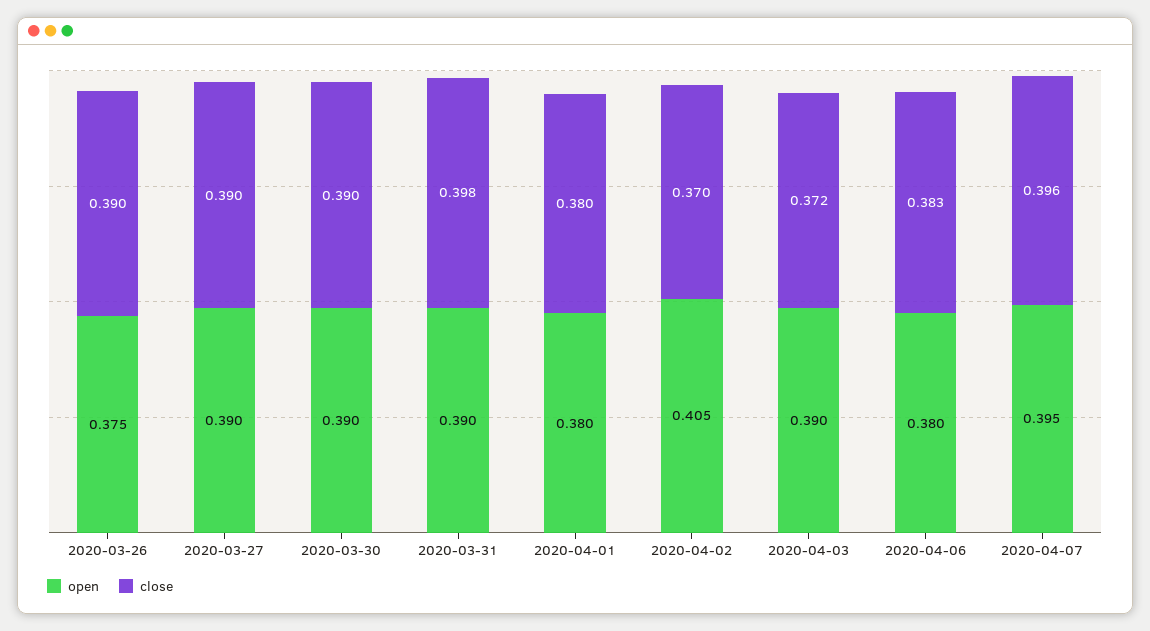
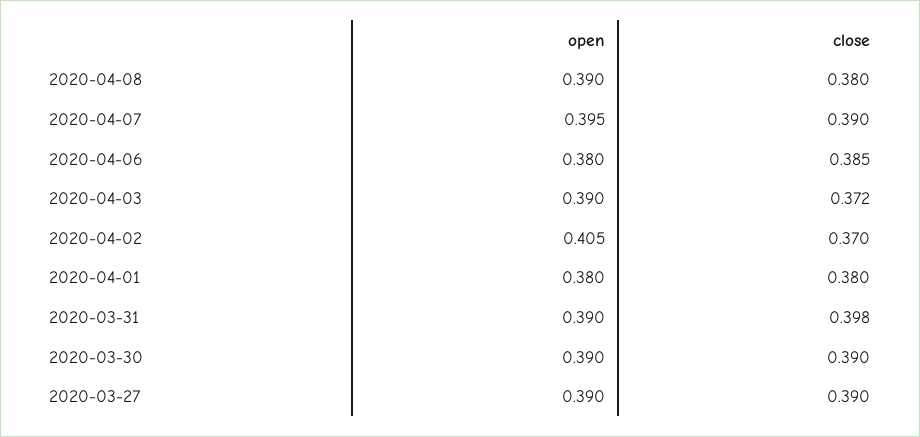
open, 2020-03-26: 0.375 -> none
close, 2020-03-26: 0.39 -> none
close, 2020-04-06: 0.383 -> 0.385
close, 2020-04-07: 0.396 -> 0.39
open, 2020-04-08: none -> 0.39
close, 2020-04-08: none -> 0.38

